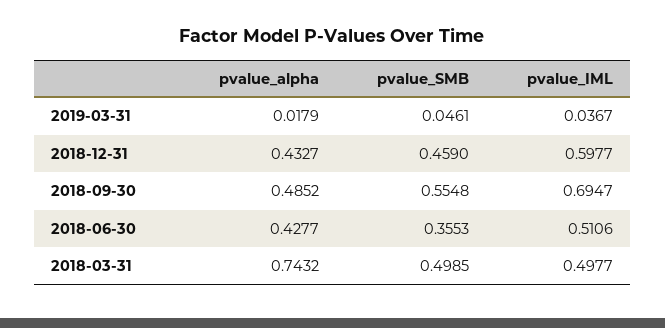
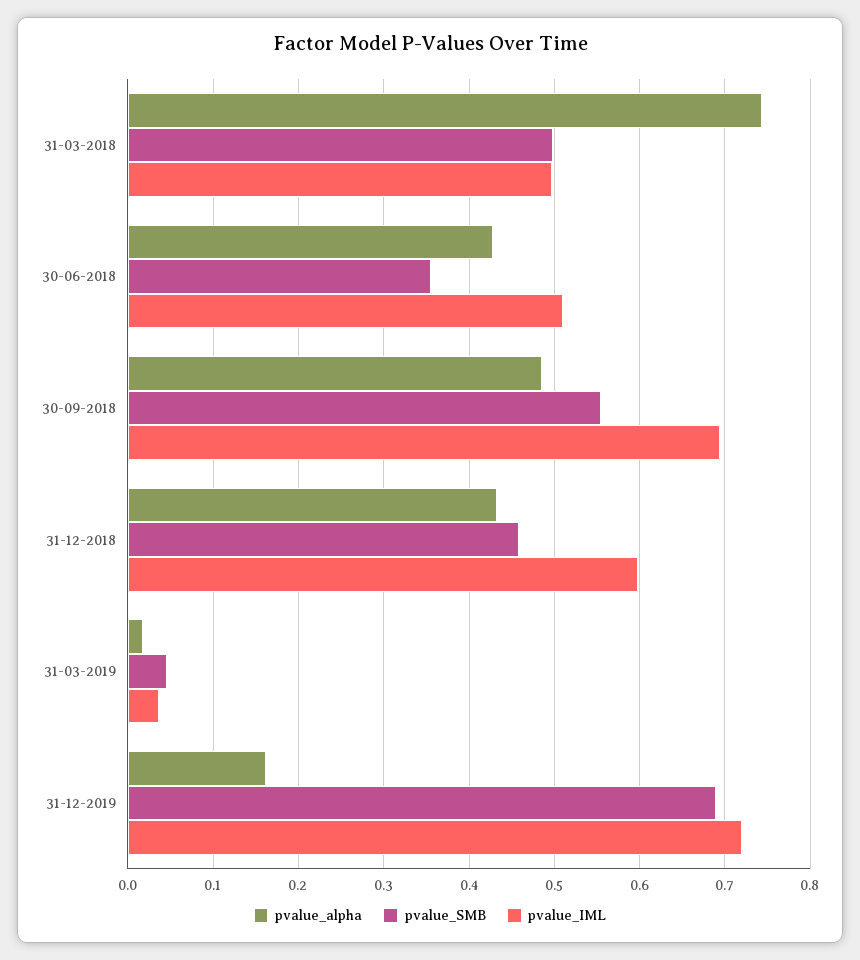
pvalue_alpha, 31-12-2019: none -> 0.16
pvalue_SMB, 31-12-2019: none -> 0.69
pvalue_IML, 31-12-2019: none -> 0.72

